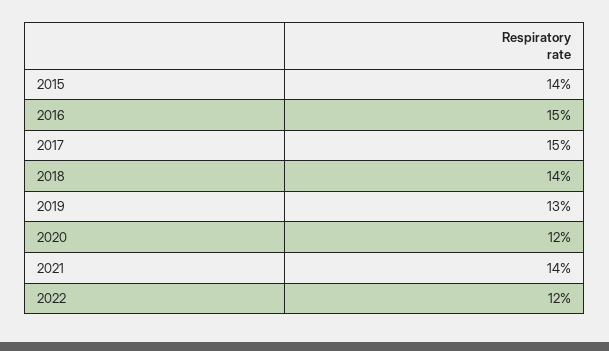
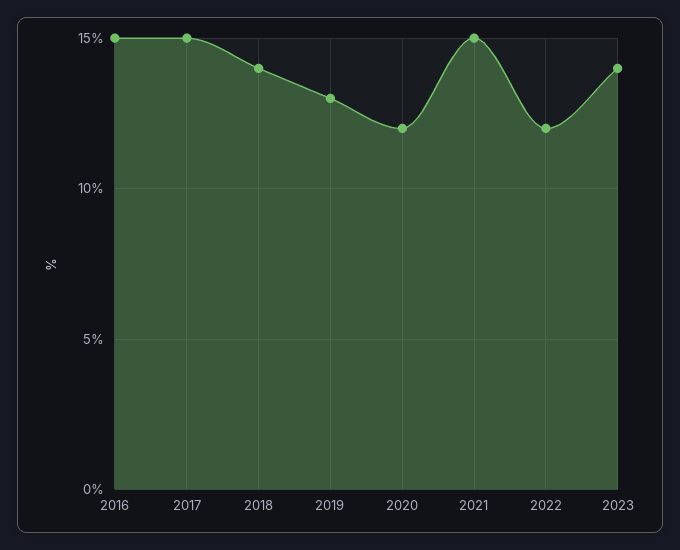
2015: 14 -> none
2021: 14 -> 15
2023: none -> 14

